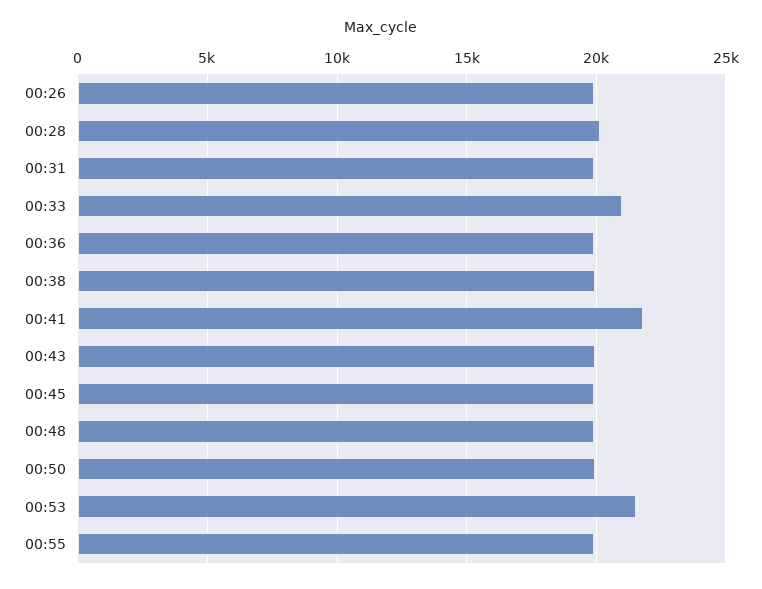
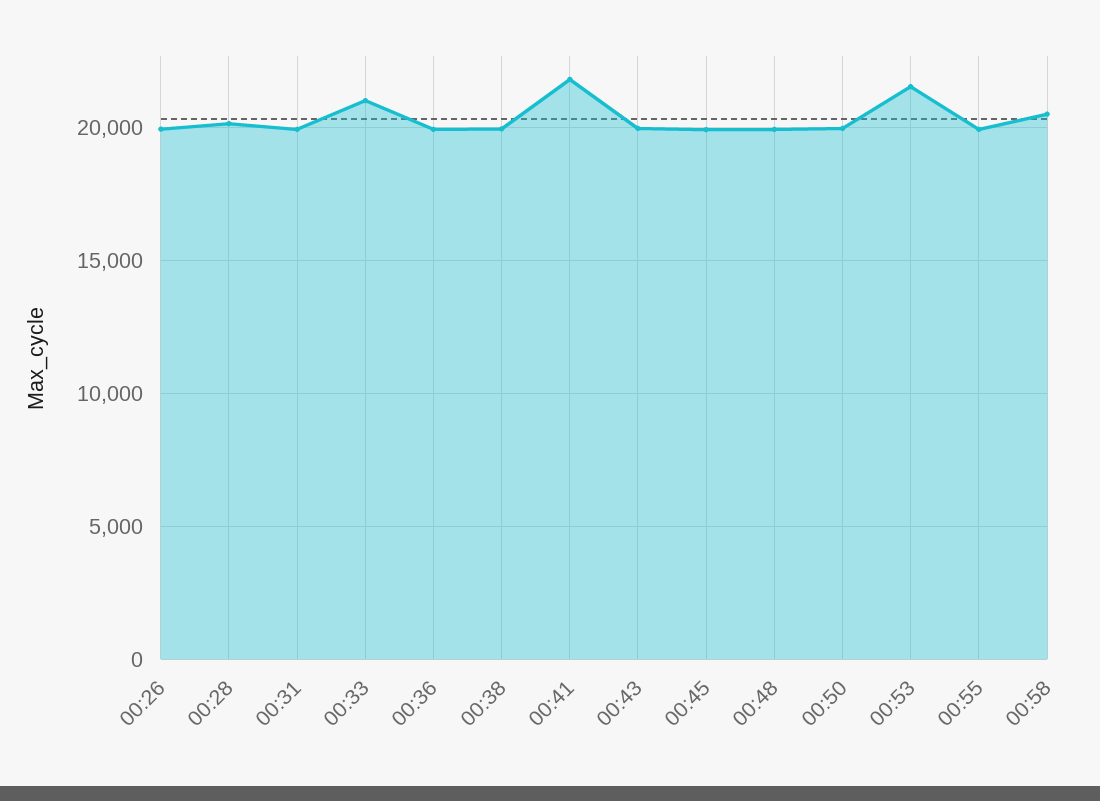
00:58: none -> 20500

